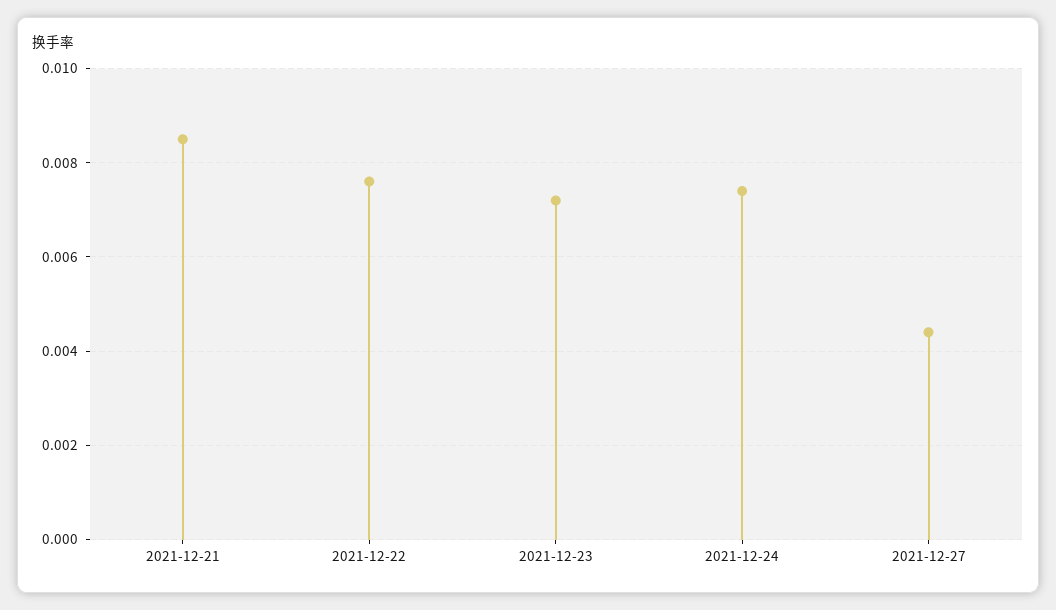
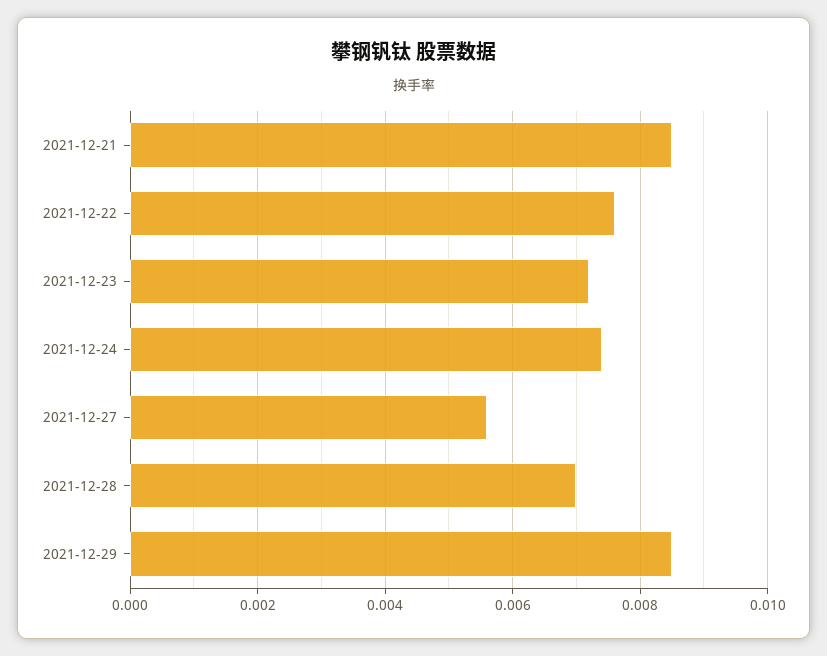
2021-12-27: 0.0045 -> 0.0055
2021-12-28: none -> 0.007
2021-12-29: none -> 0.0085

